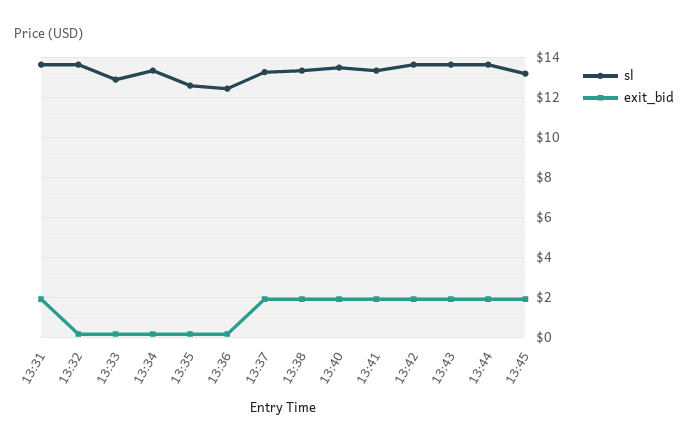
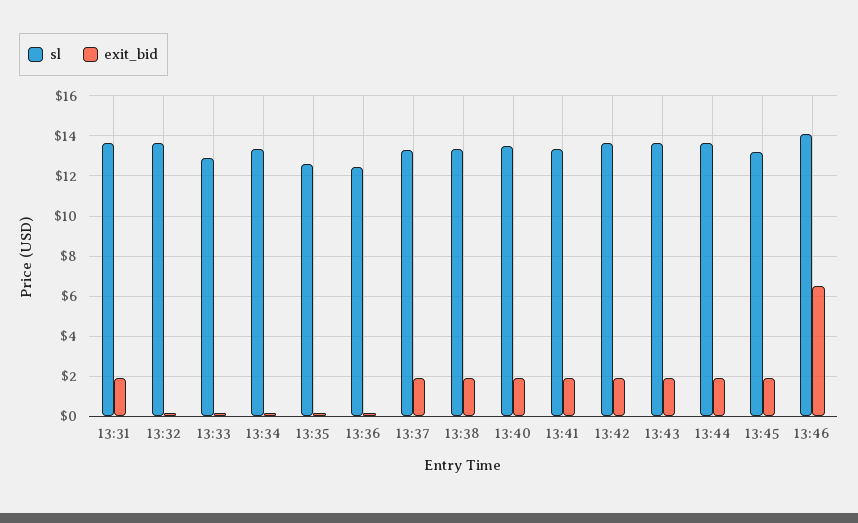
sl, 13:46: none -> 14
exit_bid, 13:46: none -> 6.5

